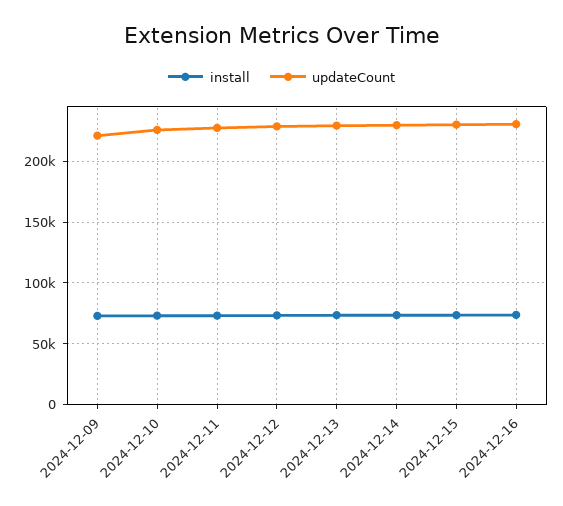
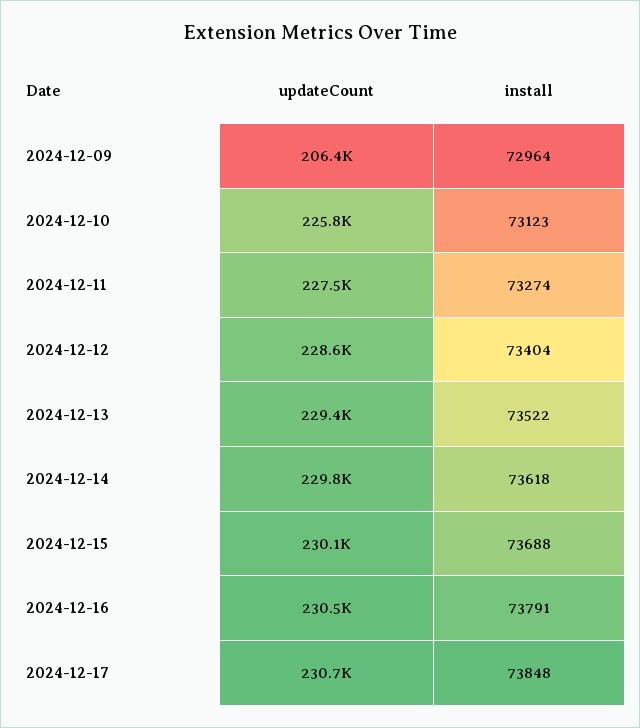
updateCount, 2024-12-09: 220000 -> 206400
updateCount, 2024-12-17: none -> 230700
install, 2024-12-17: none -> 73848

